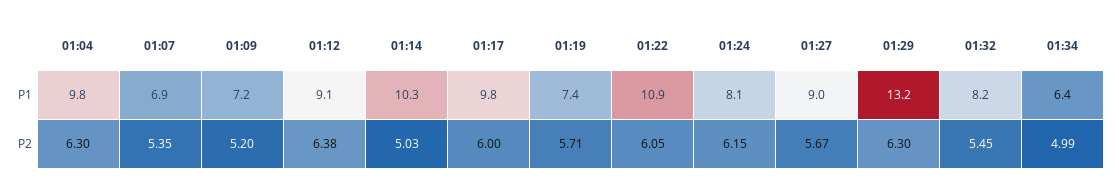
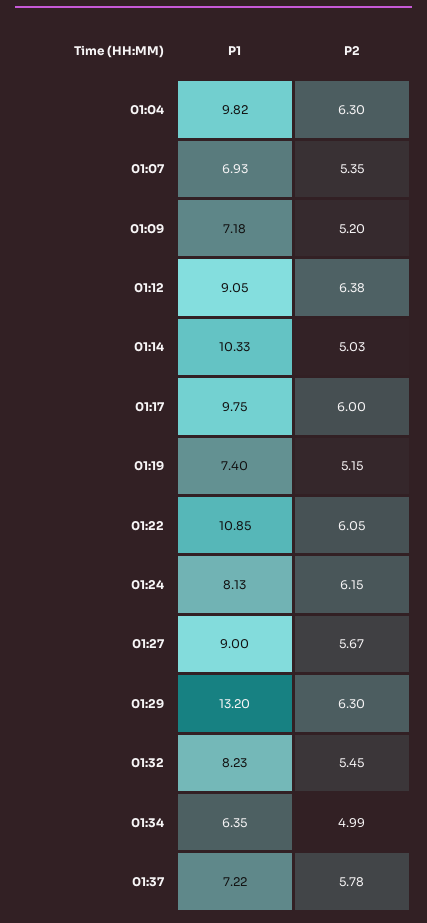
01:19, P2: 5.71 -> 5.15
01:37, P1: none -> 7.22
01:37, P2: none -> 5.78

